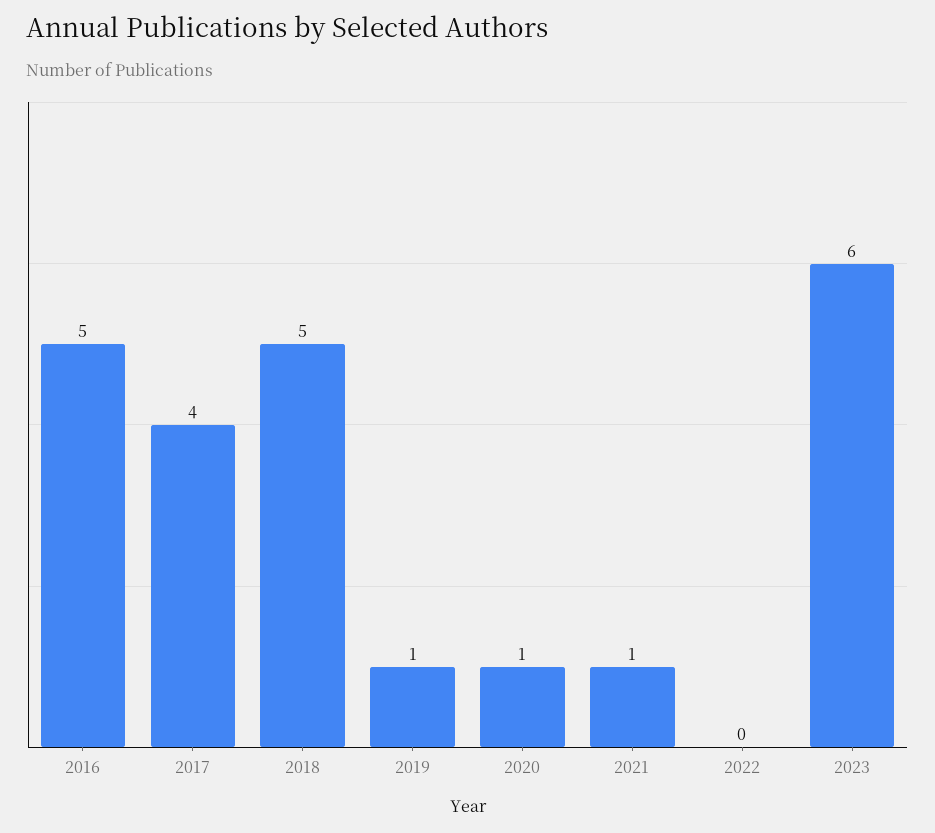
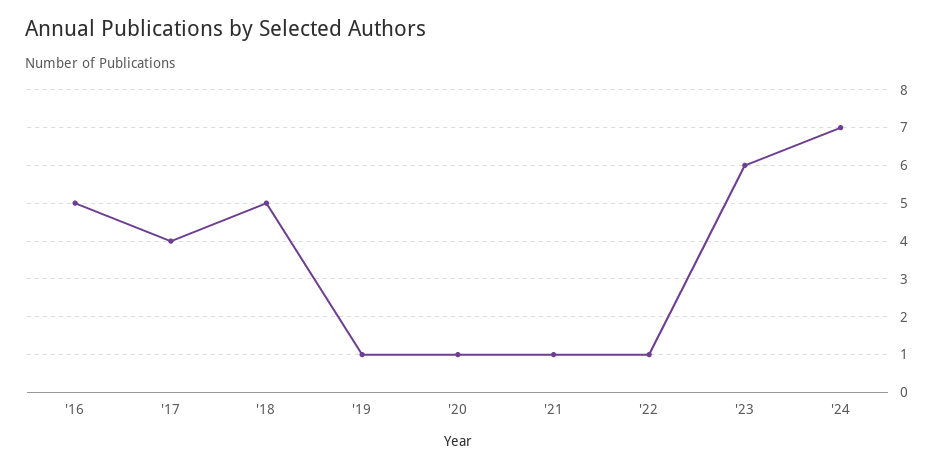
2022: 0 -> 1
'24: none -> 7

